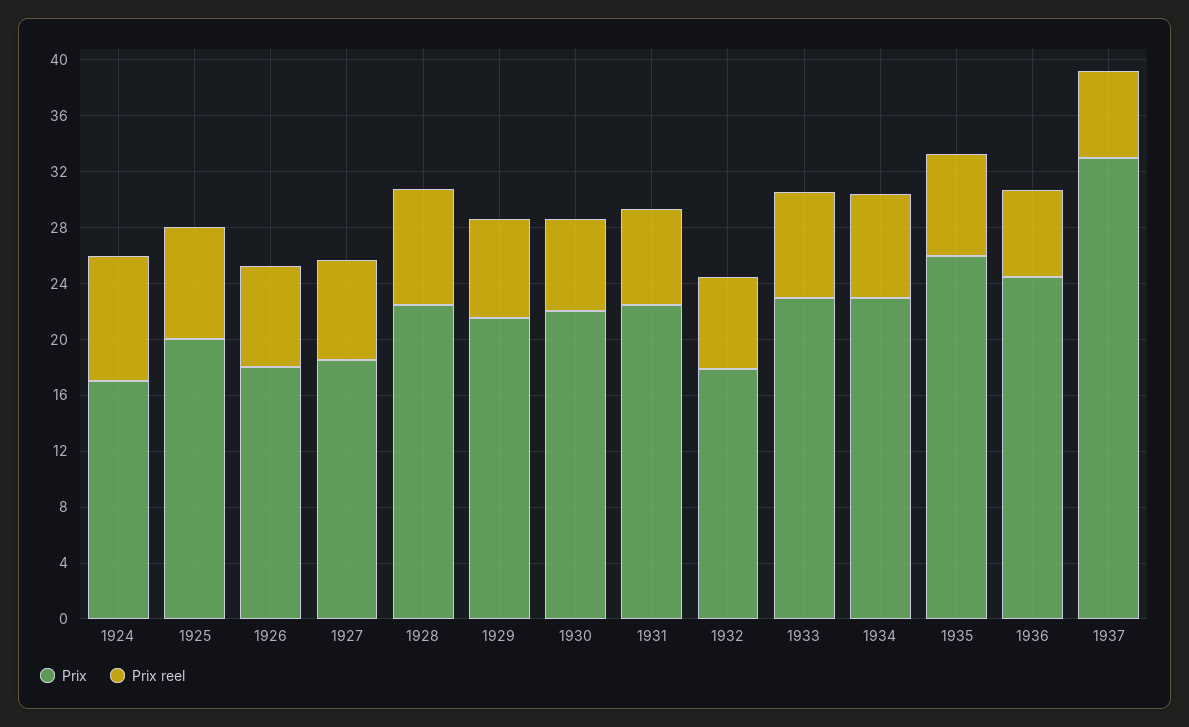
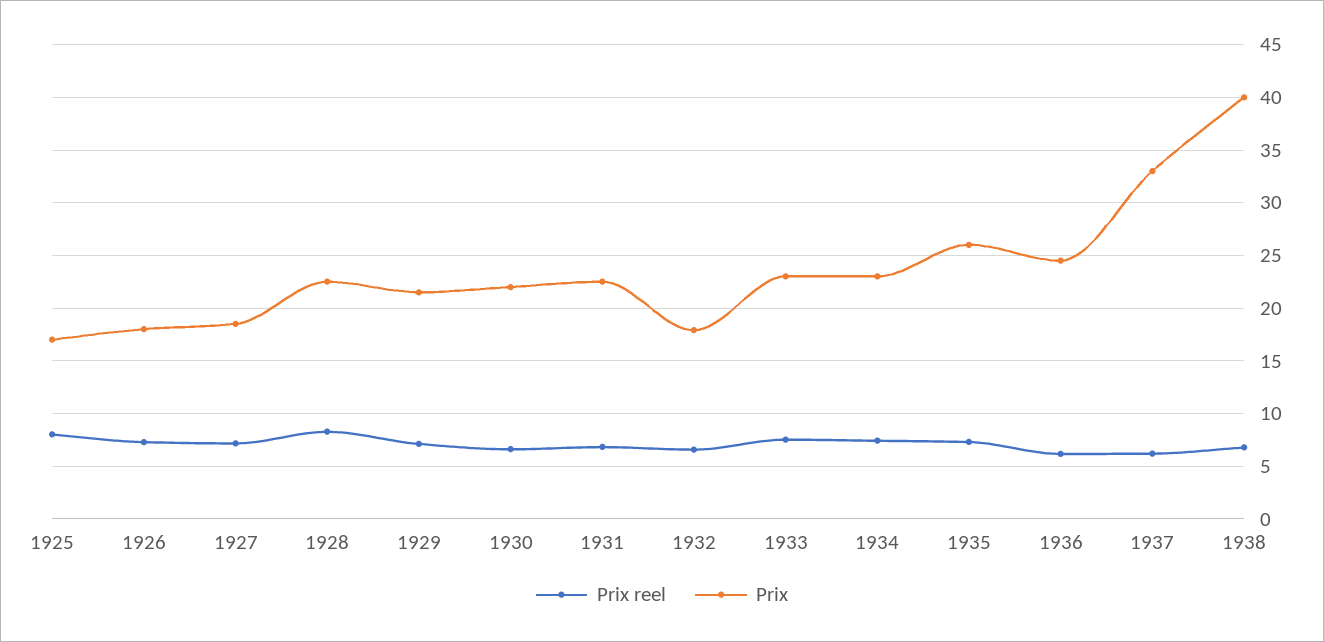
Prix, 1924: 17 -> none
Prix reel, 1924: 9 -> none
Prix, 1925: 20 -> 17
Prix reel, 1938: none -> 7
Prix, 1938: none -> 40

